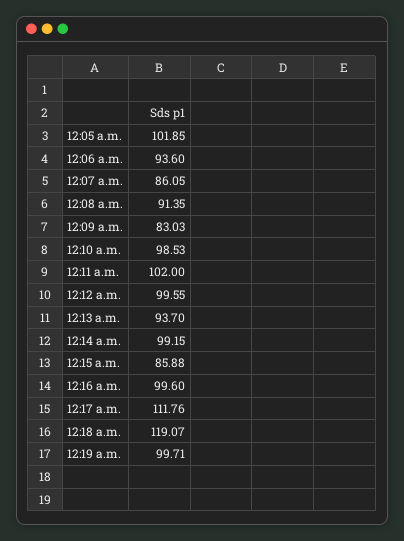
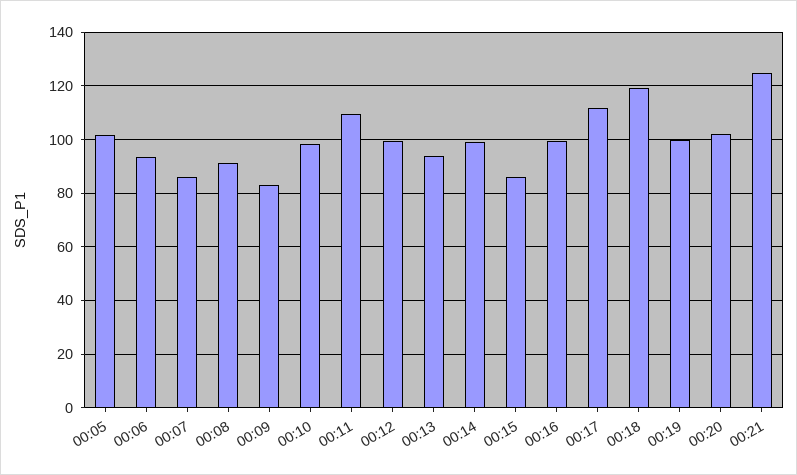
12:11 a.m.: 102 -> 110
00:20: none -> 102.5
00:21: none -> 125

